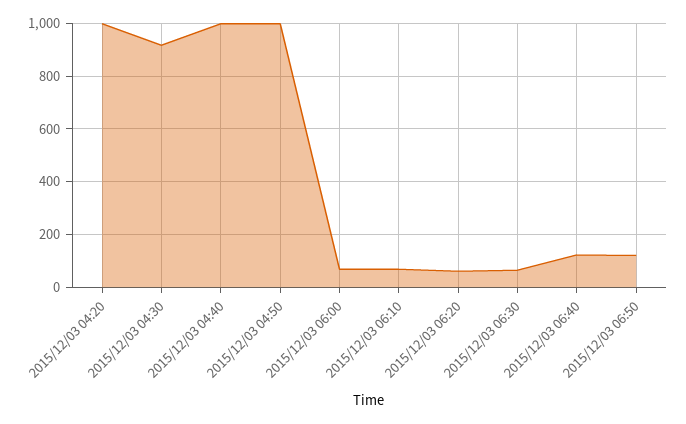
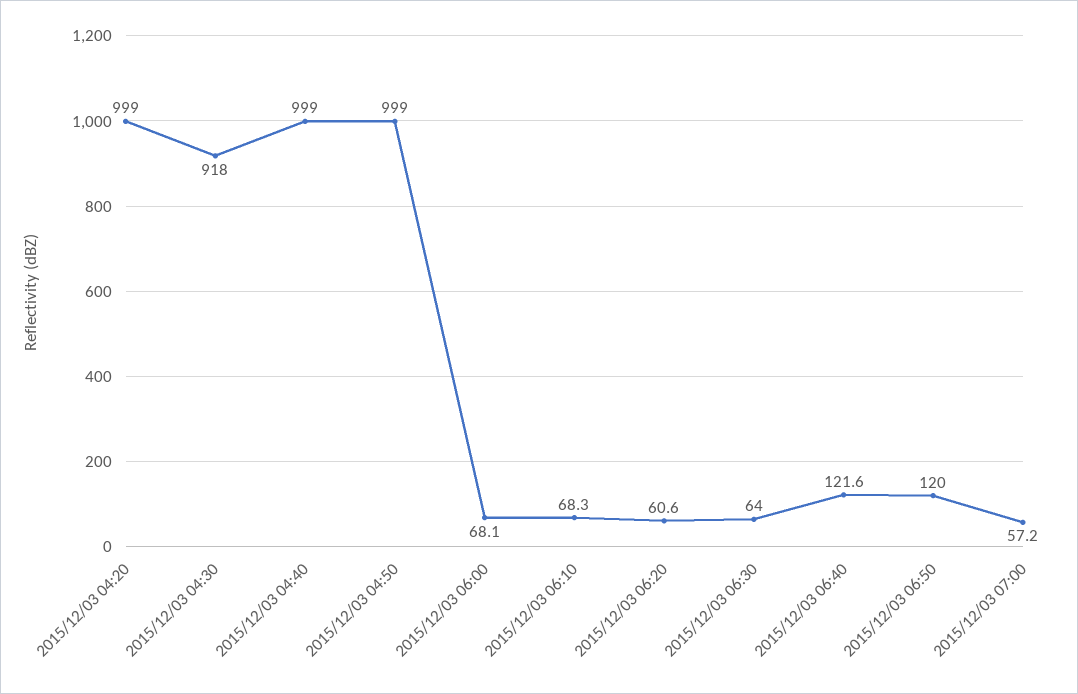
2015/12/03 07:00: none -> 57.2

